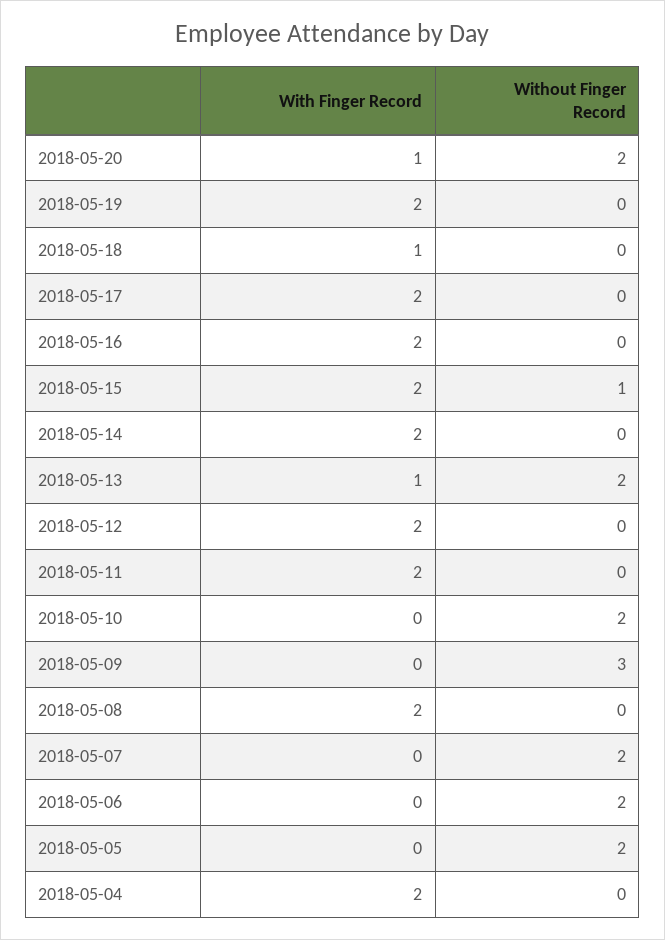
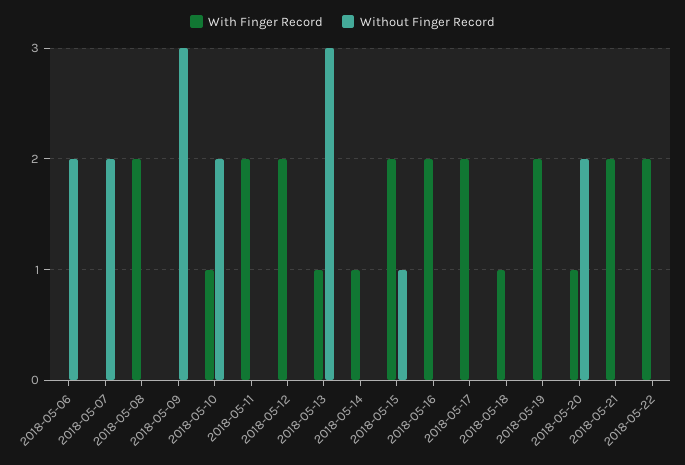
With Finger Record, 2018-05-14: 2 -> 1
Without Finger Record, 2018-05-13: 2 -> 3
With Finger Record, 2018-05-10: 0 -> 1
With Finger Record, 2018-05-05: 0 -> none
Without Finger Record, 2018-05-05: 2 -> none
With Finger Record, 2018-05-04: 2 -> none
Without Finger Record, 2018-05-04: 0 -> none
With Finger Record, 2018-05-21: none -> 2
Without Finger Record, 2018-05-21: none -> 0
With Finger Record, 2018-05-22: none -> 2
Without Finger Record, 2018-05-22: none -> 0

